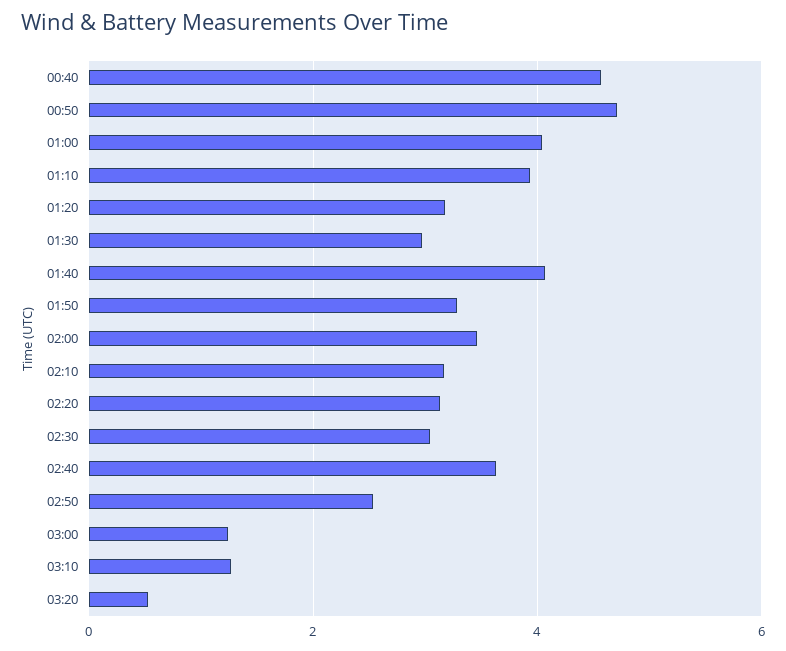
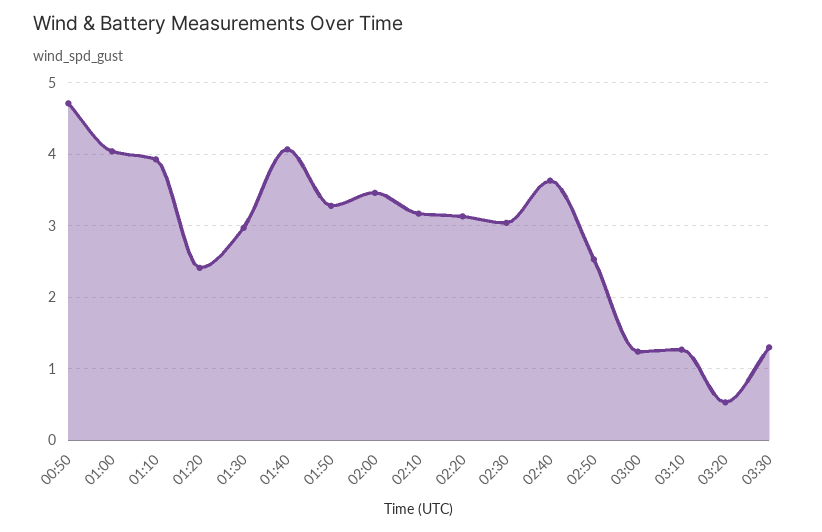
00:40: 4.6 -> none
01:20: 3.2 -> 2.4
03:30: none -> 1.3

